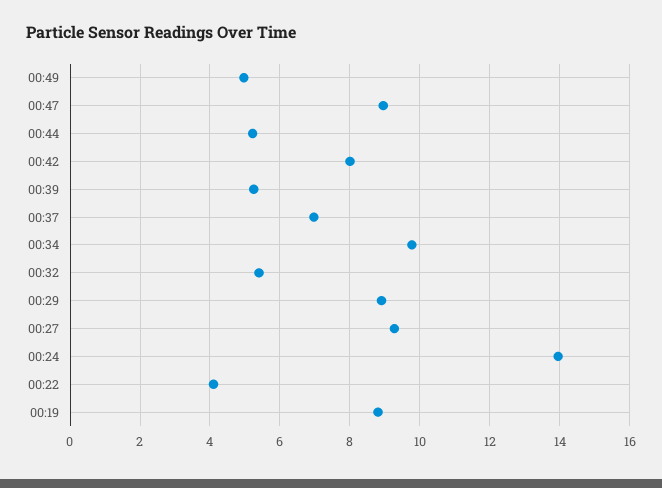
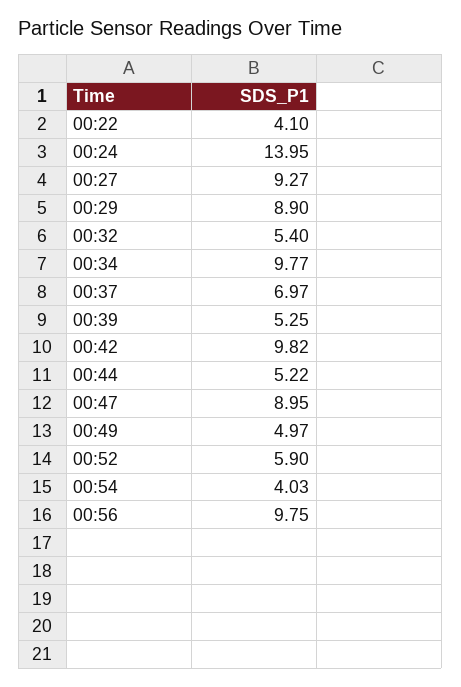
00:42: 8 -> 9.82
00:19: 8.8 -> none
00:52: none -> 5.9
00:54: none -> 4.03
00:56: none -> 9.75

